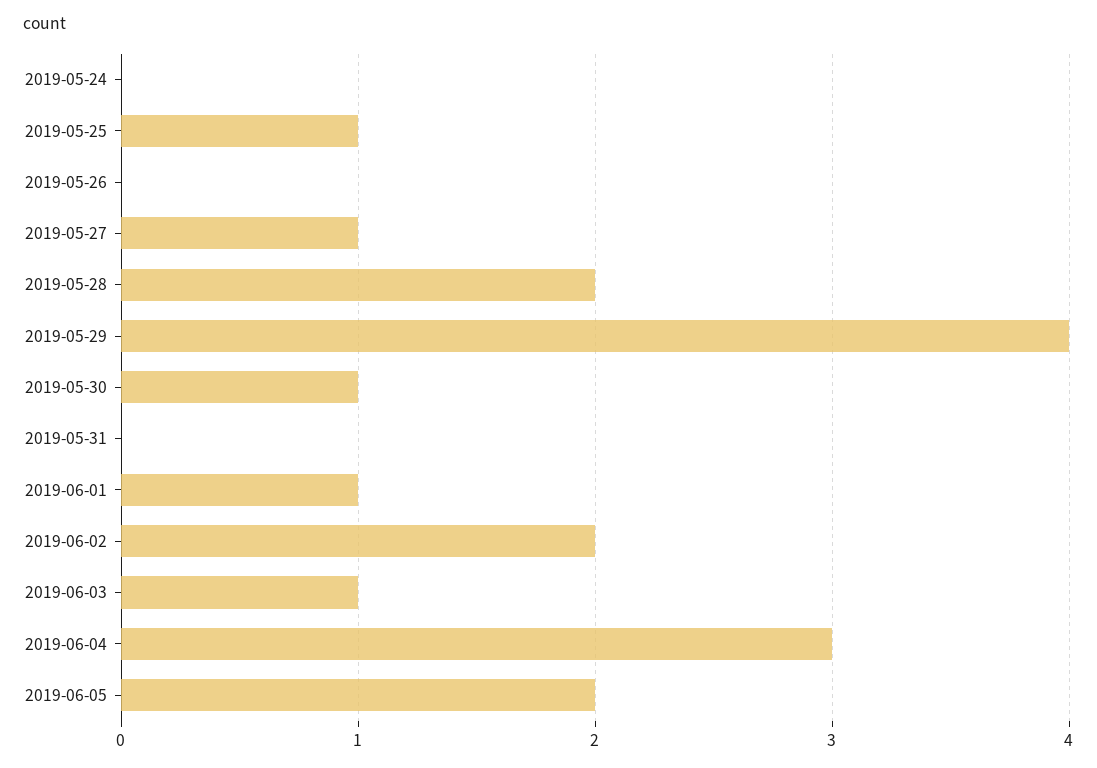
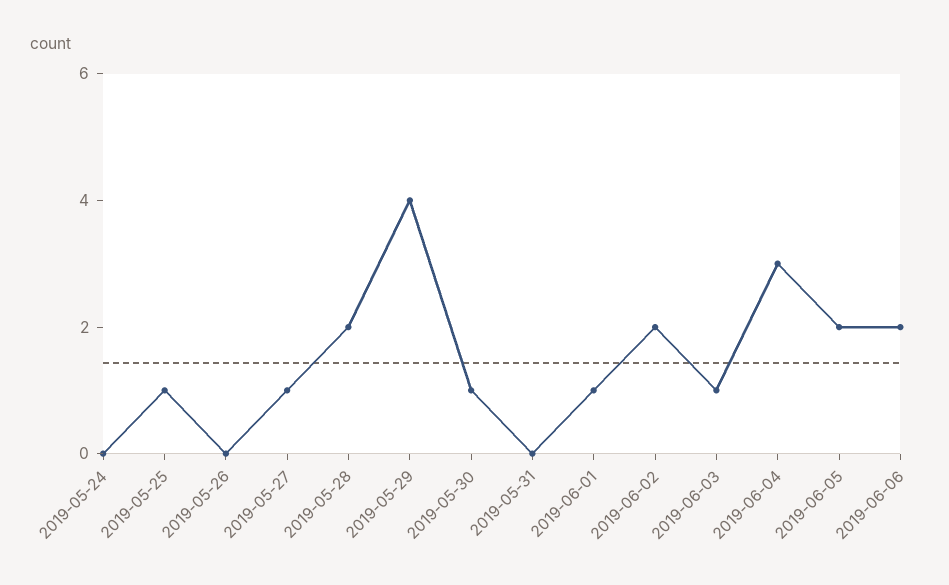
2019-06-06: none -> 2

